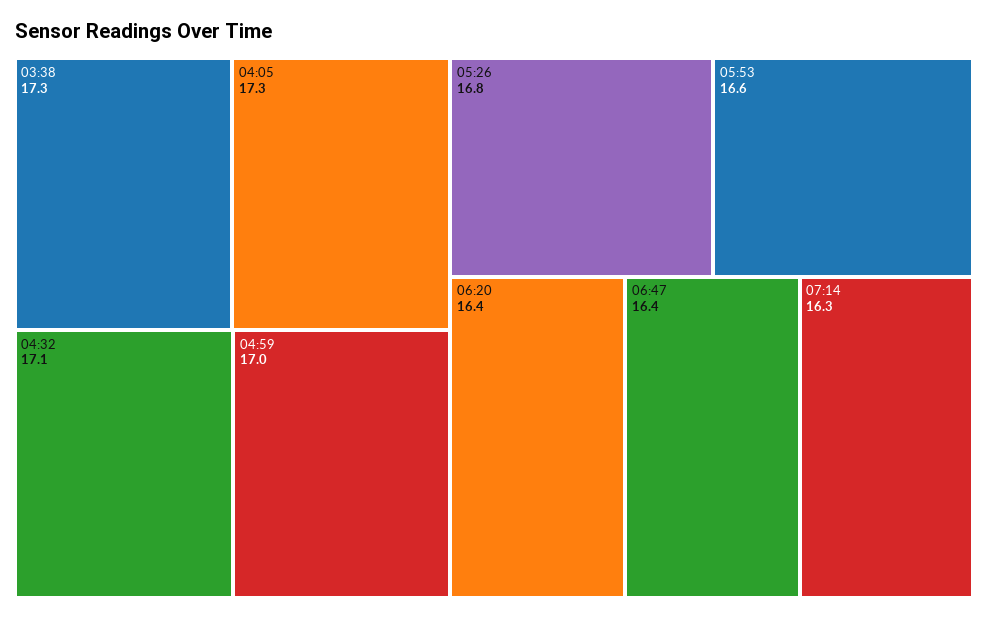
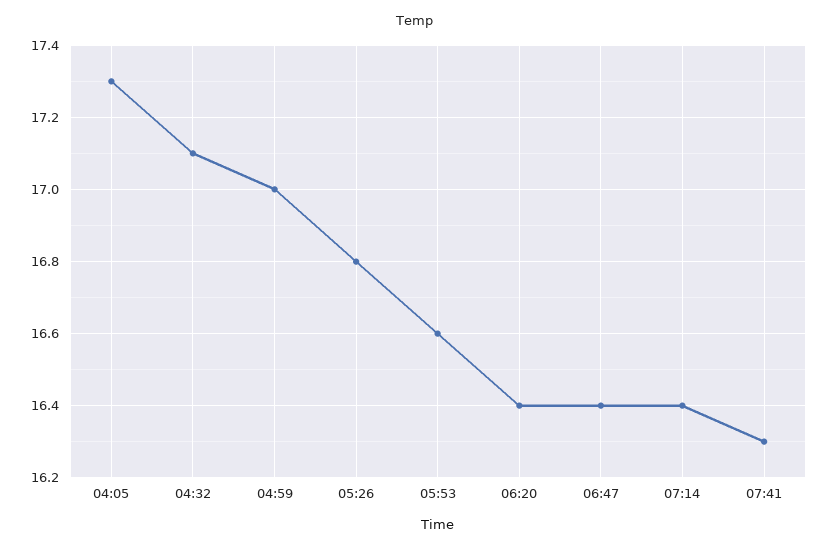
03:38: 17.3 -> none
07:14: 16.3 -> 16.4
07:41: none -> 16.3

